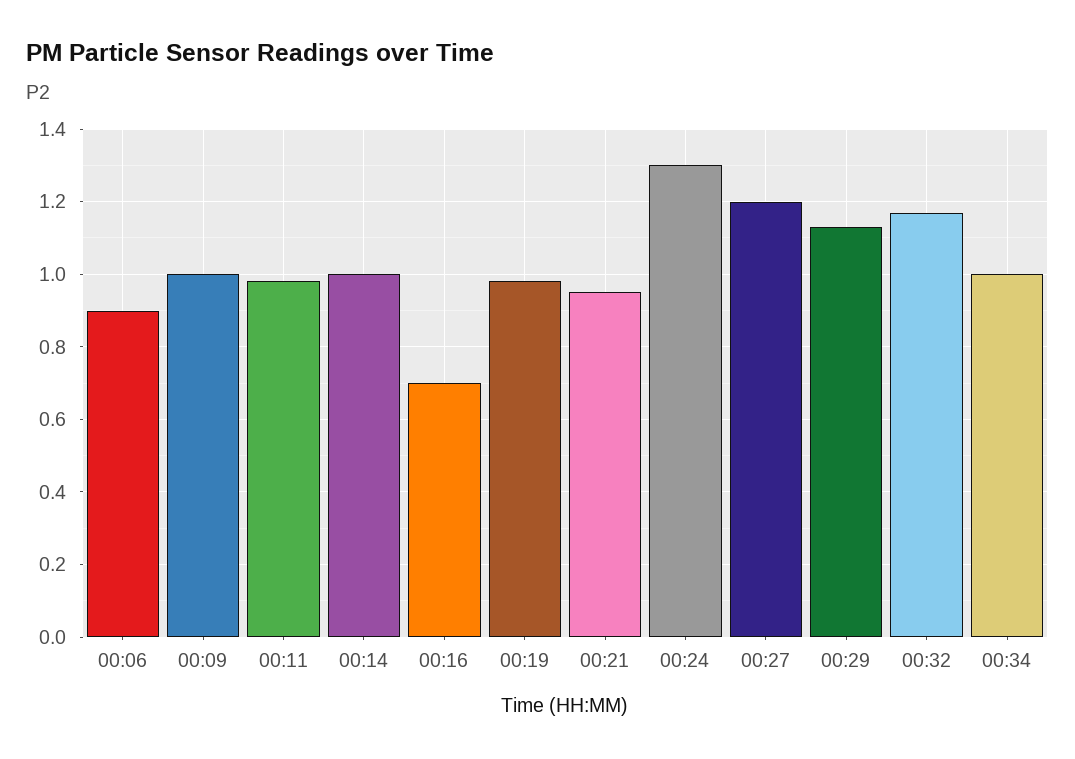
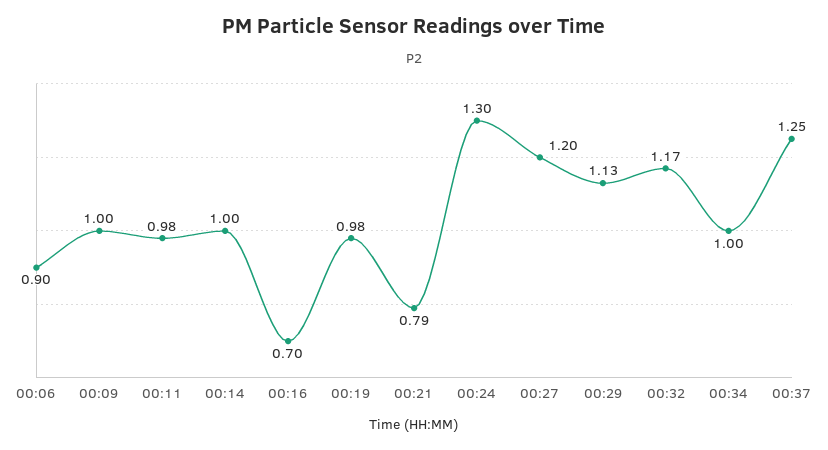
00:21: 0.95 -> 0.79
00:37: none -> 1.25

